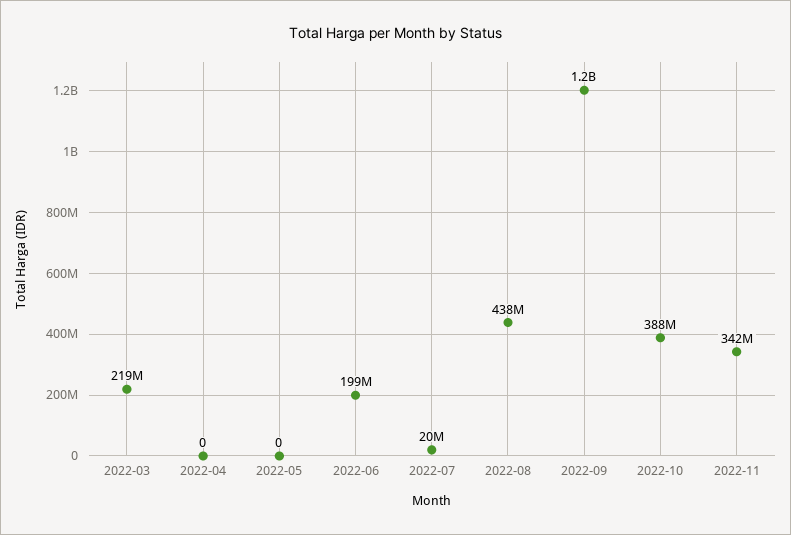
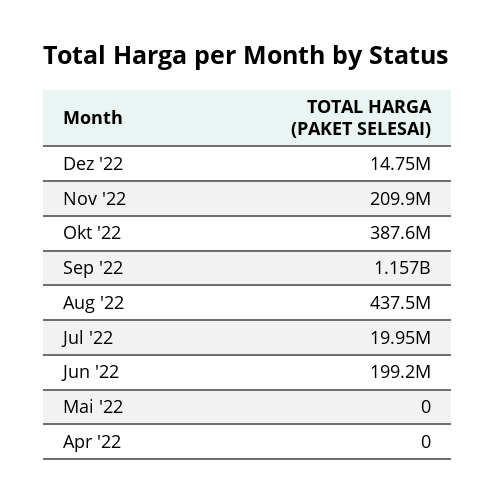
2022-03: 219000000 -> none
2022-11: 342000000 -> 209900000
Dez '22: none -> 14750000

